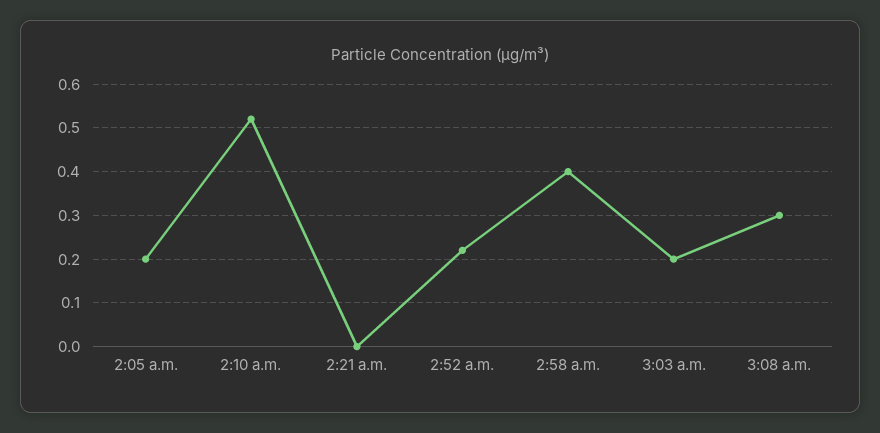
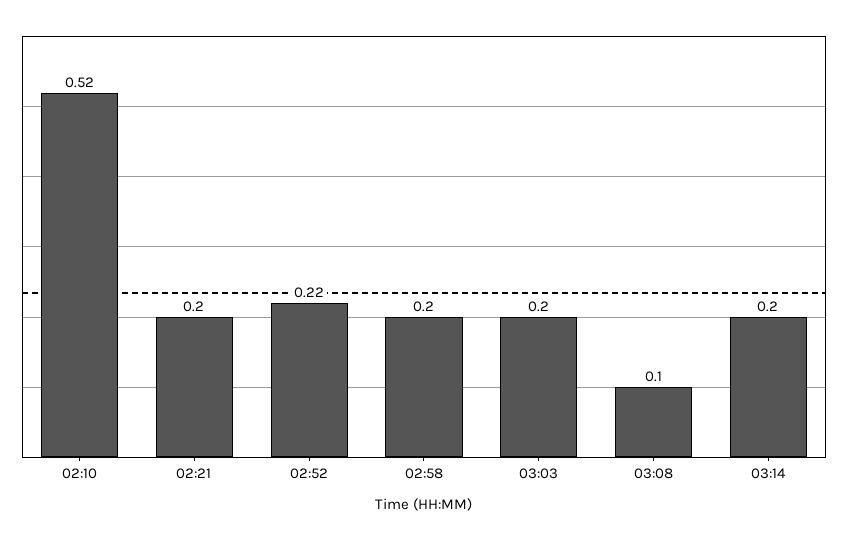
2:05 a.m.: 0.2 -> none
2:21 a.m.: 0 -> 0.2
2:58 a.m.: 0.4 -> 0.2
3:08 a.m.: 0.3 -> 0.1
03:14: none -> 0.2

